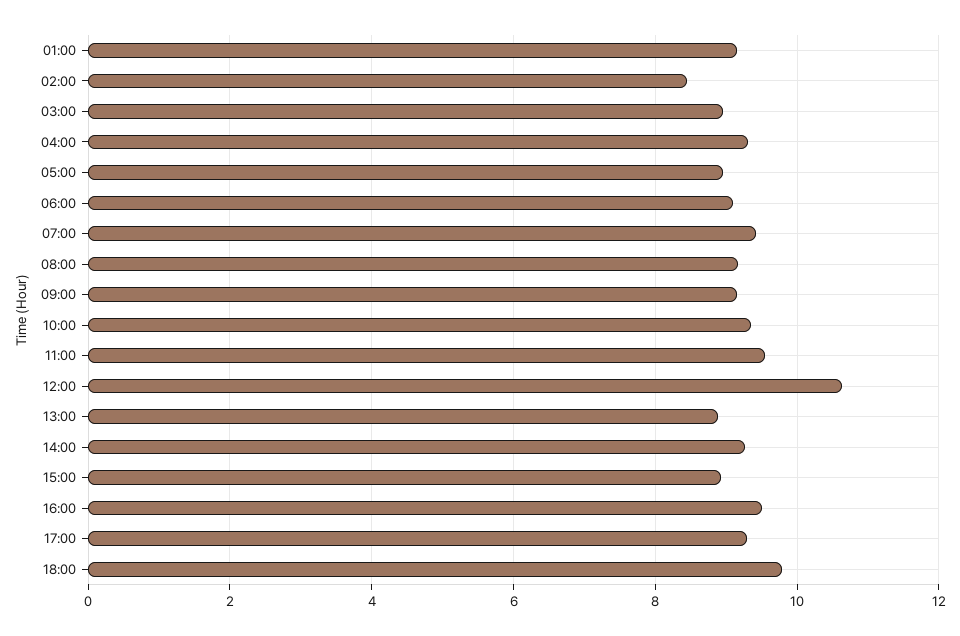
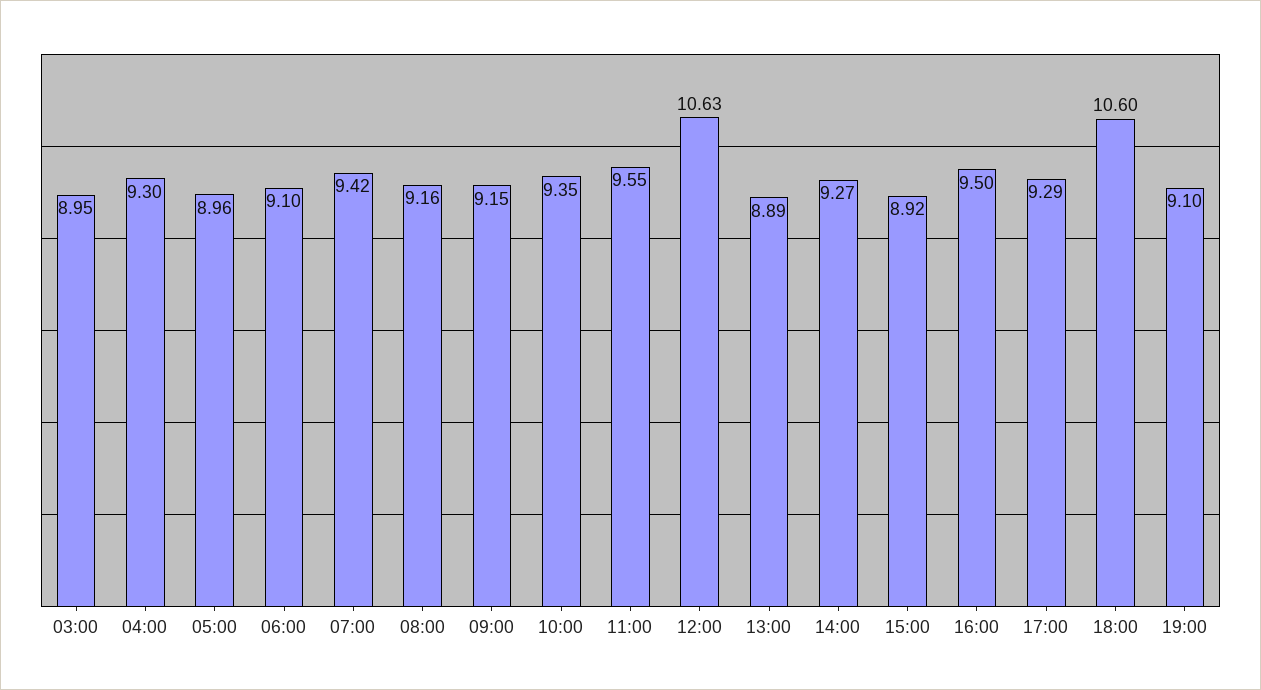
01:00: 9.2 -> none
02:00: 8.4 -> none
18:00: 9.8 -> 10.6
19:00: none -> 9.1

